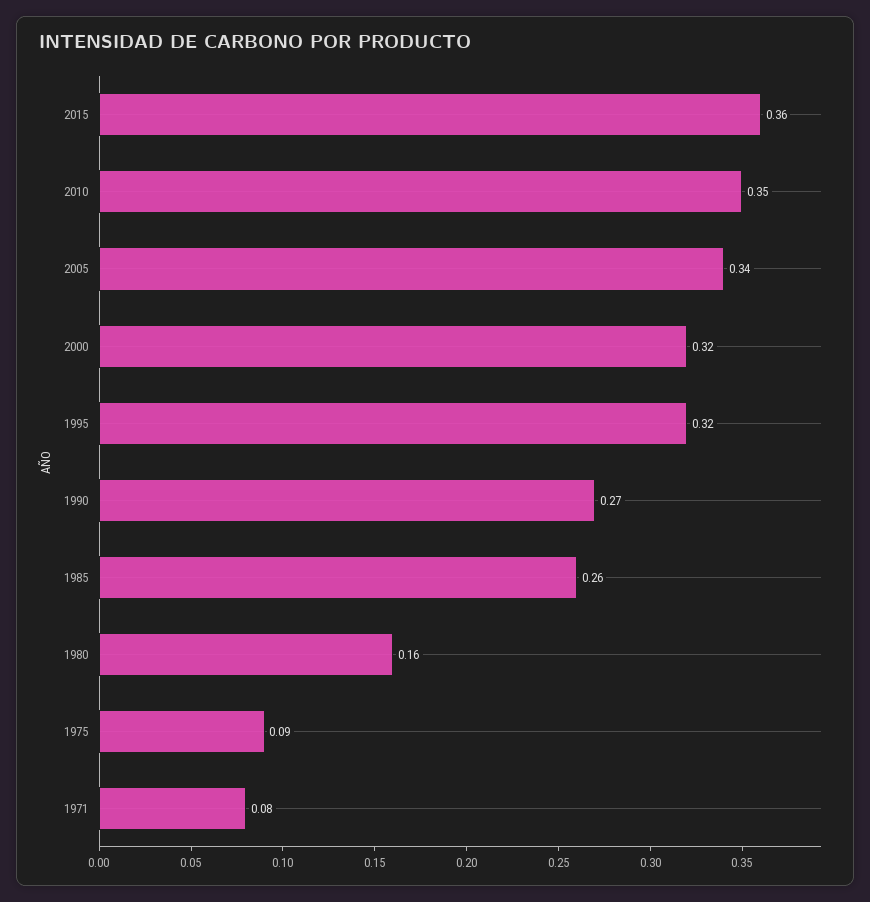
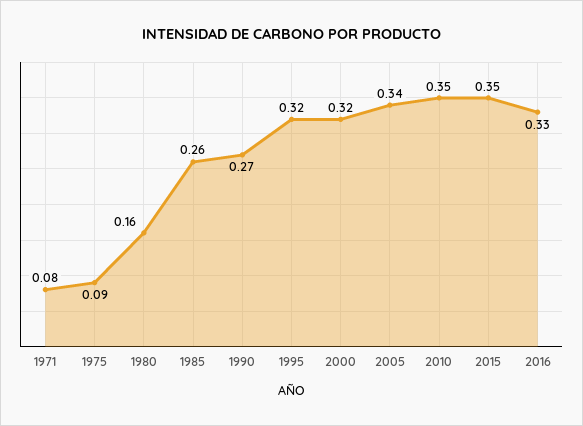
2015: 0.36 -> 0.35
2016: none -> 0.33

